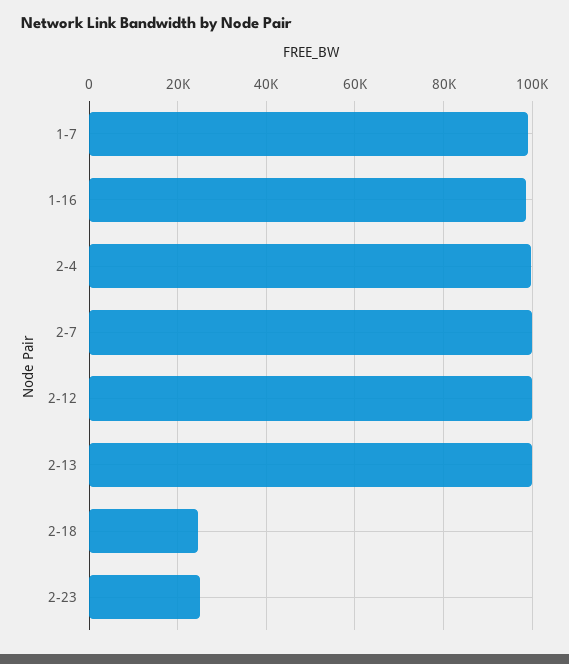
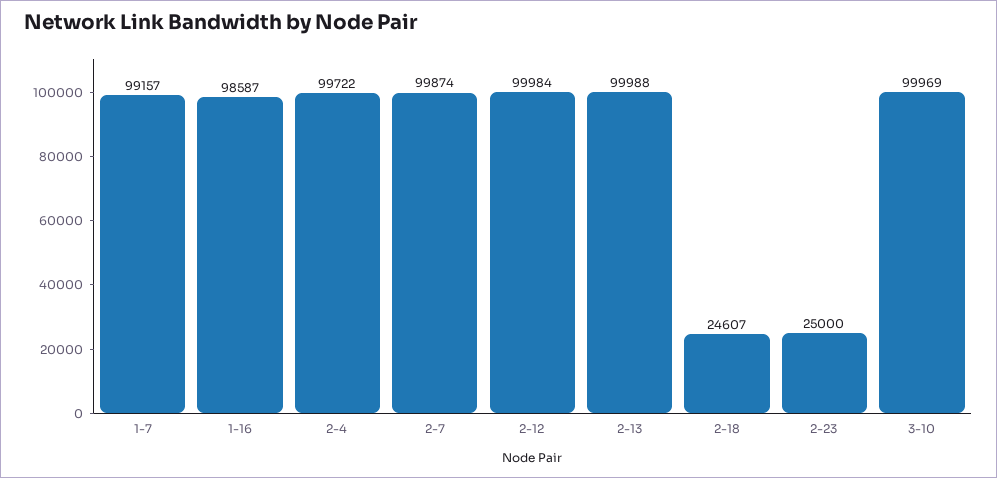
3-10: none -> 99969

